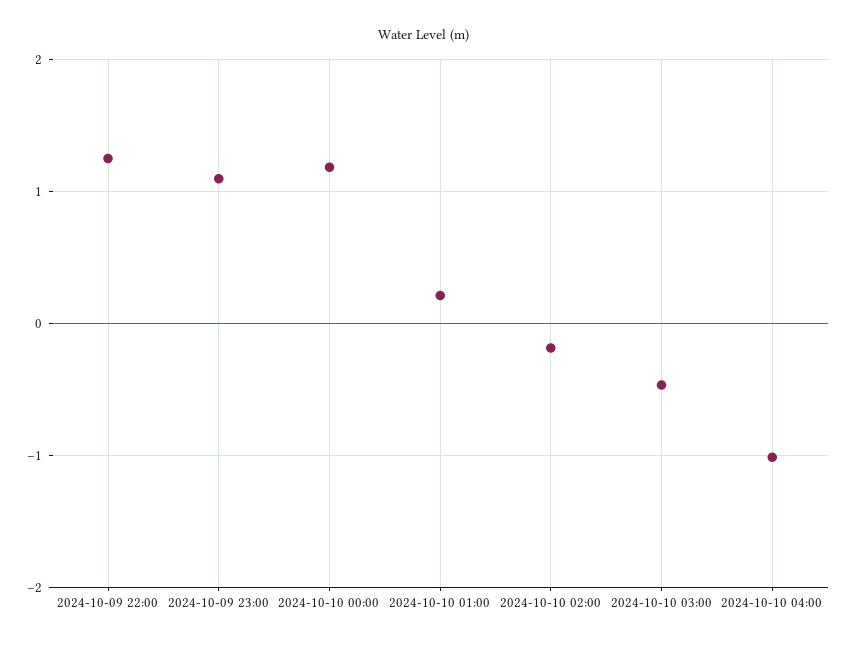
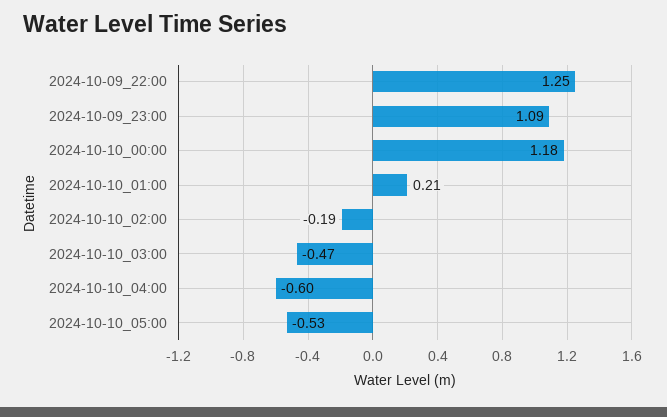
2024-10-10 04:00: -1 -> -0.6
2024-10-10_05:00: none -> -0.53

